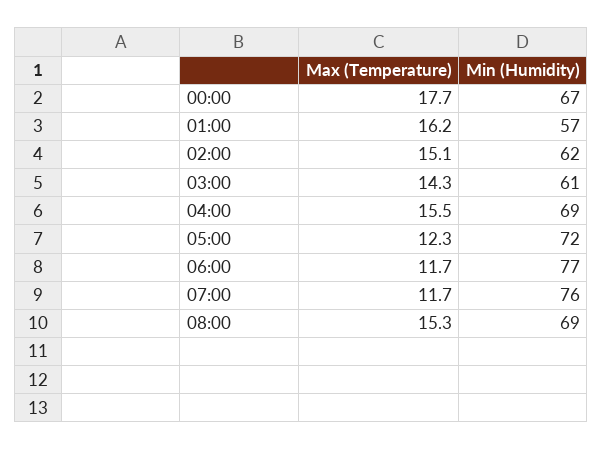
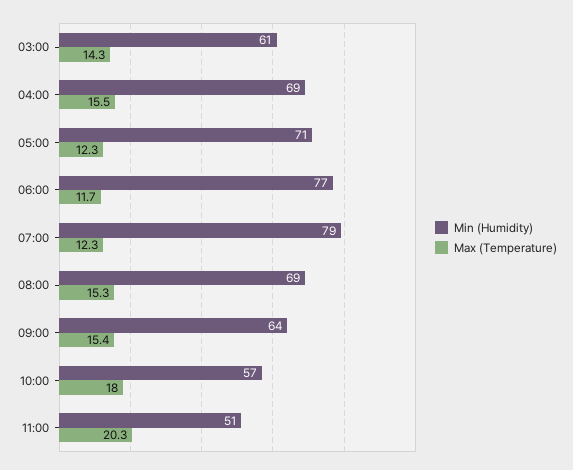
Max (Temperature), 00:00: 17.7 -> none
Min (Humidity), 00:00: 67 -> none
Max (Temperature), 01:00: 16.2 -> none
Min (Humidity), 01:00: 57 -> none
Max (Temperature), 02:00: 15.1 -> none
Min (Humidity), 02:00: 62 -> none
Min (Humidity), 05:00: 72 -> 71
Max (Temperature), 07:00: 11.7 -> 12.3
Min (Humidity), 07:00: 76 -> 79
Min (Humidity), 09:00: none -> 64
Max (Temperature), 09:00: none -> 15.4
Min (Humidity), 10:00: none -> 57
Max (Temperature), 10:00: none -> 18
Min (Humidity), 11:00: none -> 51
Max (Temperature), 11:00: none -> 20.3

